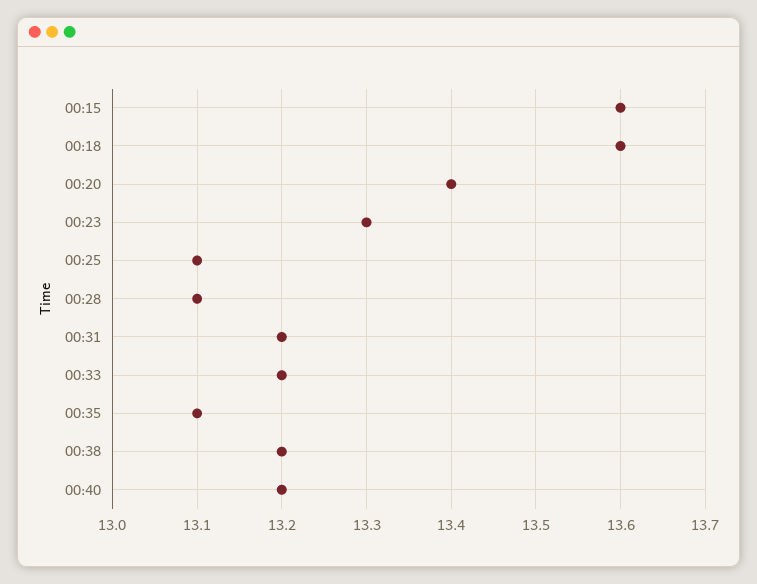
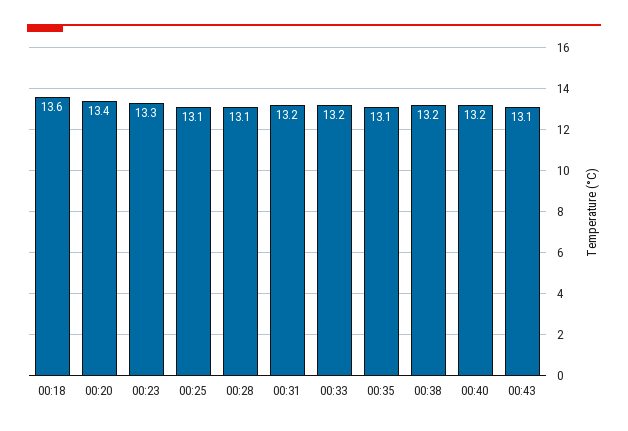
00:15: 13.6 -> none
00:43: none -> 13.1

